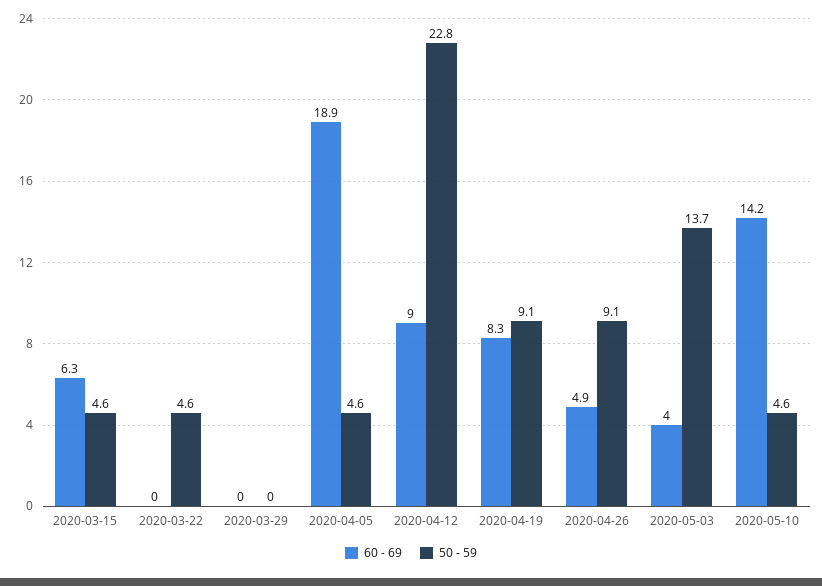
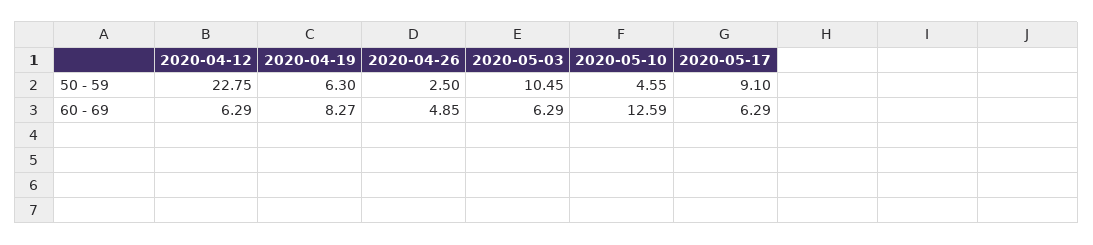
60 - 69, 2020-03-15: 6.3 -> none
50 - 59, 2020-03-15: 4.6 -> none
60 - 69, 2020-03-22: 0 -> none
50 - 59, 2020-03-22: 4.6 -> none
60 - 69, 2020-03-29: 0 -> none
50 - 59, 2020-03-29: 0 -> none
60 - 69, 2020-04-05: 18.9 -> none
50 - 59, 2020-04-05: 4.6 -> none
60 - 69, 2020-04-12: 9 -> 6.29
50 - 59, 2020-04-19: 9.1 -> 6.3
50 - 59, 2020-04-26: 9.1 -> 2.5
60 - 69, 2020-05-03: 4 -> 6.29
50 - 59, 2020-05-03: 13.7 -> 10.45
60 - 69, 2020-05-10: 14.2 -> 12.59
50 - 59, 2020-05-17: none -> 9.1
60 - 69, 2020-05-17: none -> 6.29

